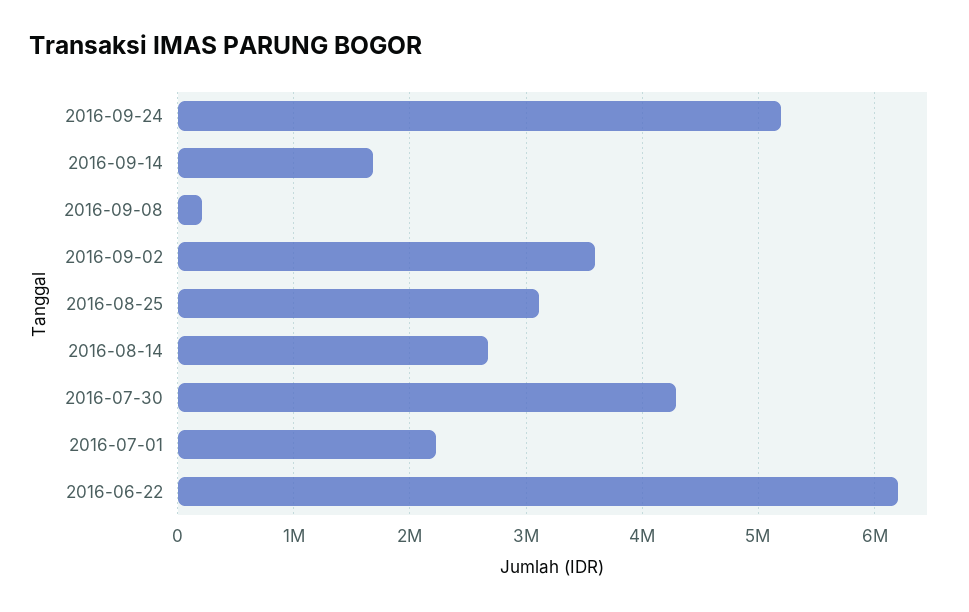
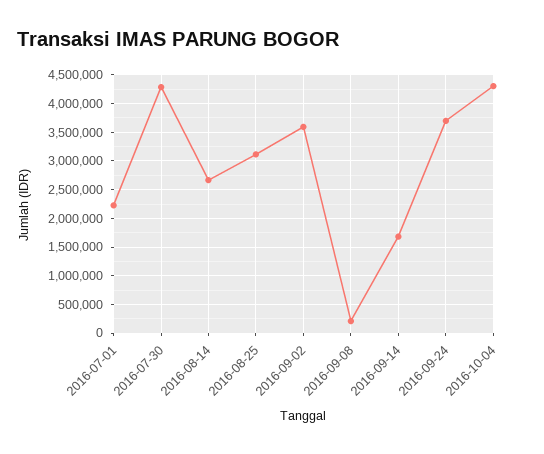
2016-09-24: 5200000 -> 3750000
2016-06-22: 6200000 -> none
2016-10-04: none -> 4250000

